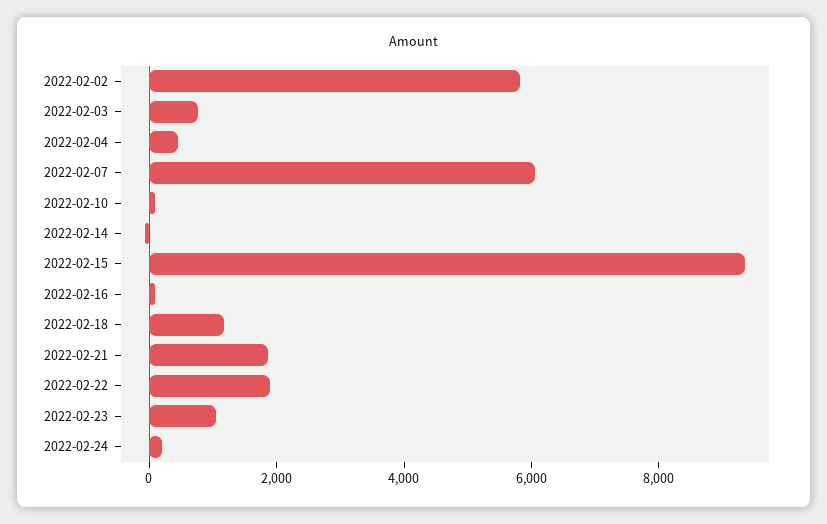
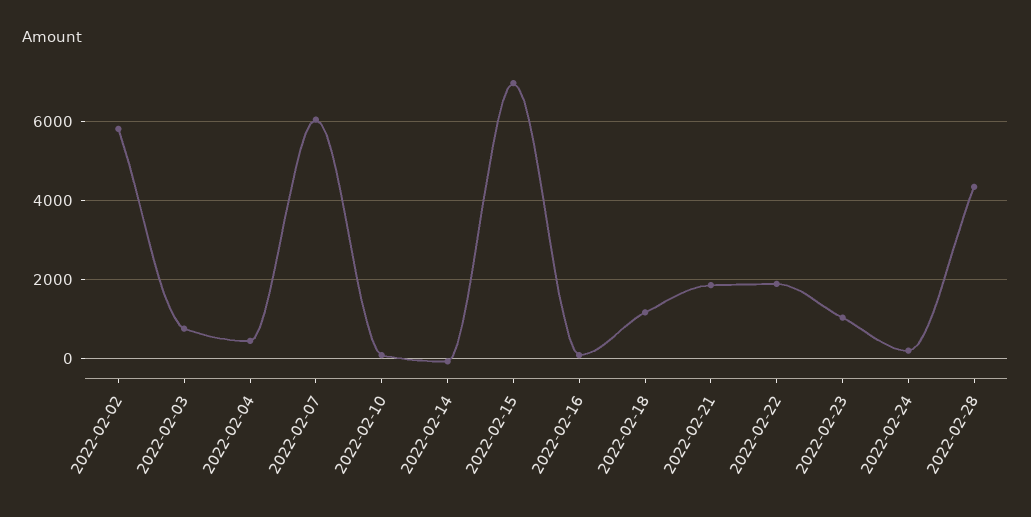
2022-02-15: 9500 -> 7000
2022-02-28: none -> 4400

